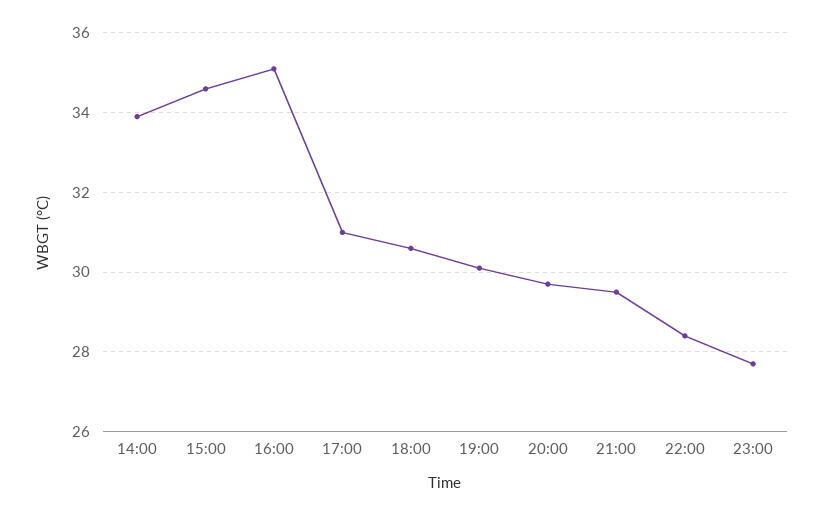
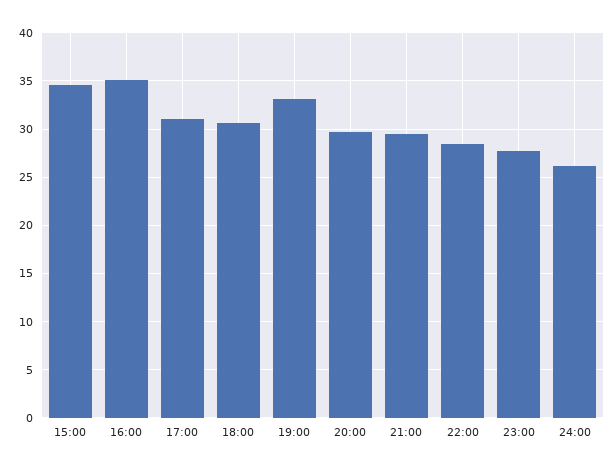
14:00: 34 -> none
19:00: 30 -> 33
24:00: none -> 26

